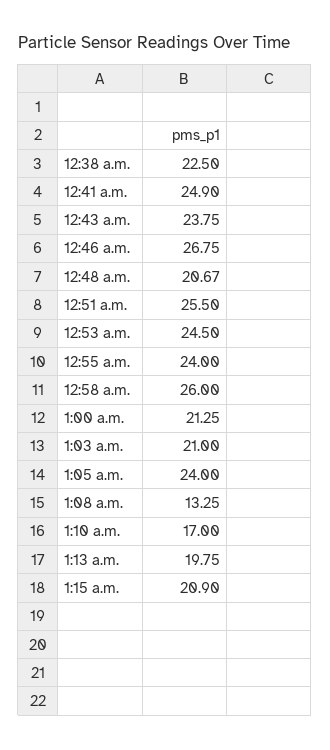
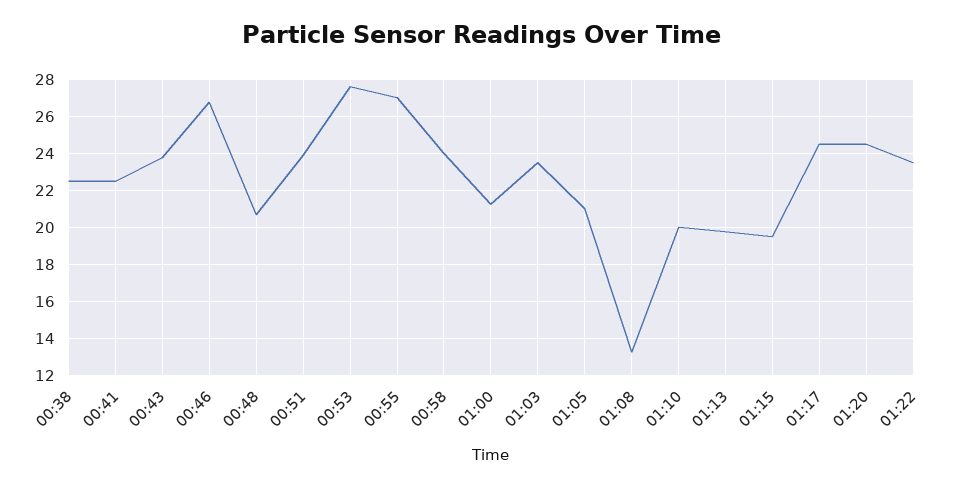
12:41 a.m.: 24.9 -> 22.5
12:51 a.m.: 25.5 -> 24
12:53 a.m.: 24.5 -> 27.5
12:55 a.m.: 24 -> 27
12:58 a.m.: 26 -> 24
1:03 a.m.: 21 -> 23.5
1:05 a.m.: 24 -> 21
1:10 a.m.: 17 -> 20
1:15 a.m.: 20.9 -> 19.5
01:17: none -> 24.5
01:20: none -> 24.5
01:22: none -> 23.5

